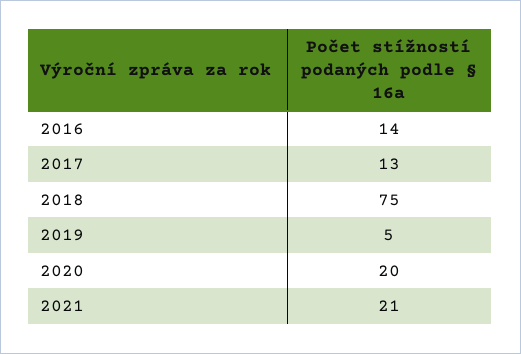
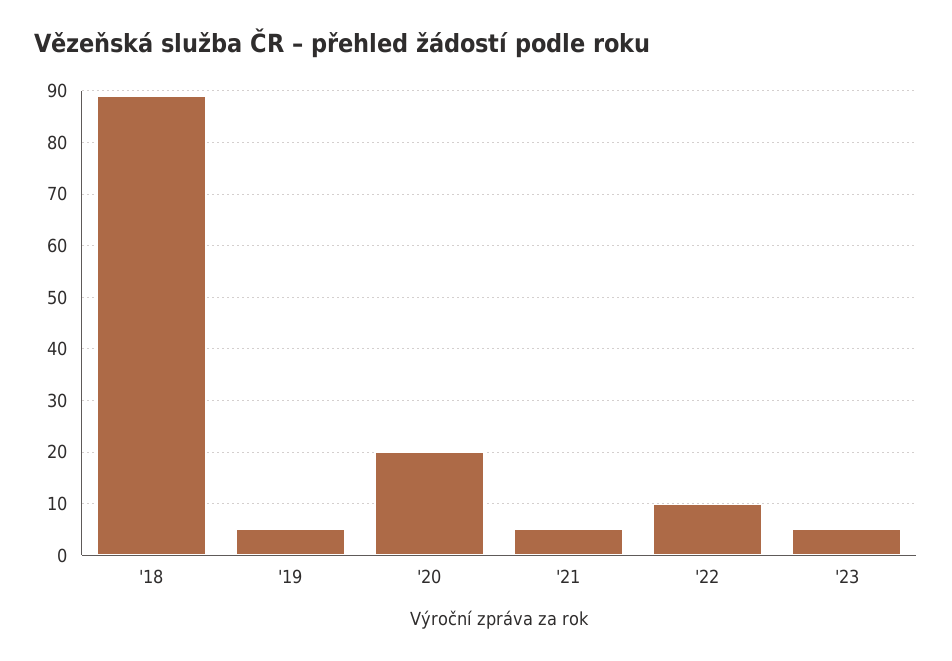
2016: 14 -> none
2017: 13 -> none
2018: 75 -> 90
2021: 21 -> 5
'22: none -> 10
'23: none -> 5

